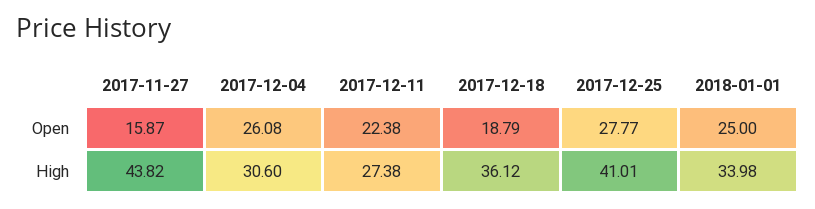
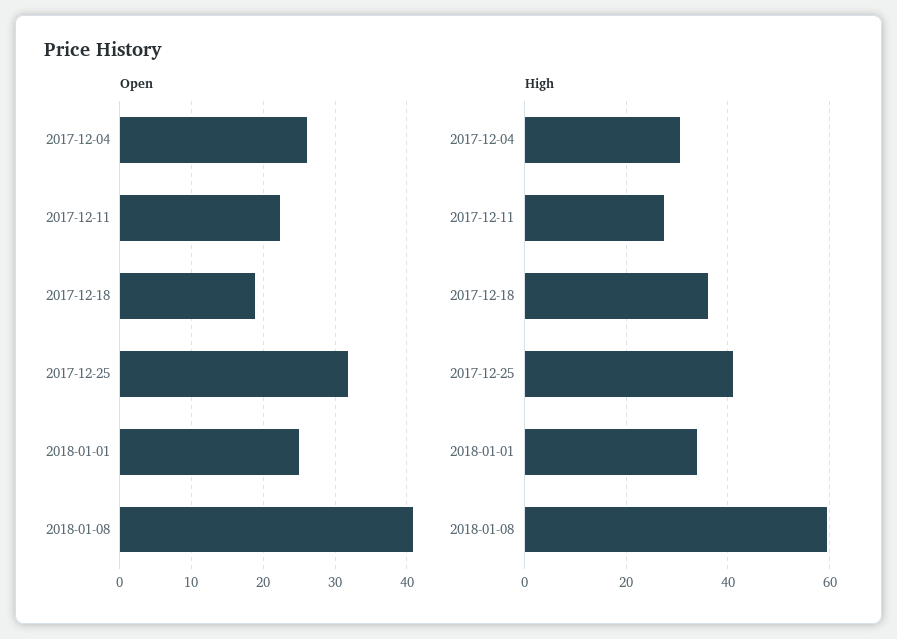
Open, 2017-11-27: 15.87 -> none
Open, 2017-12-25: 27.77 -> 32
High, 2017-11-27: 43.82 -> none
Open, 2018-01-08: none -> 41
High, 2018-01-08: none -> 60

